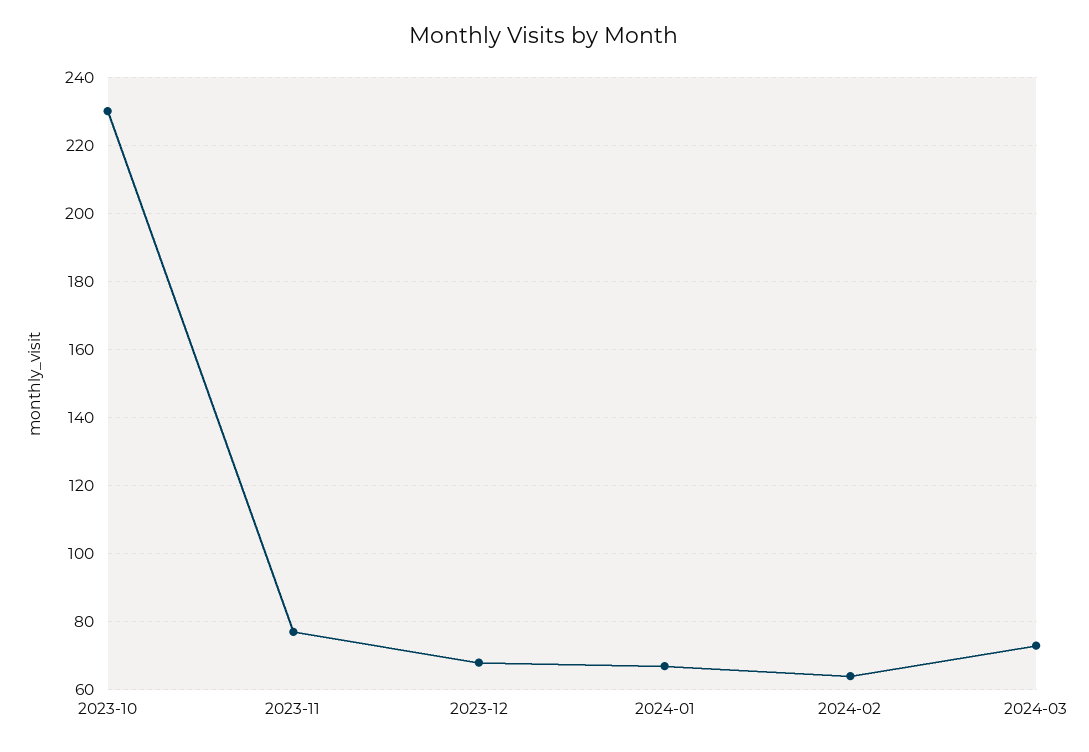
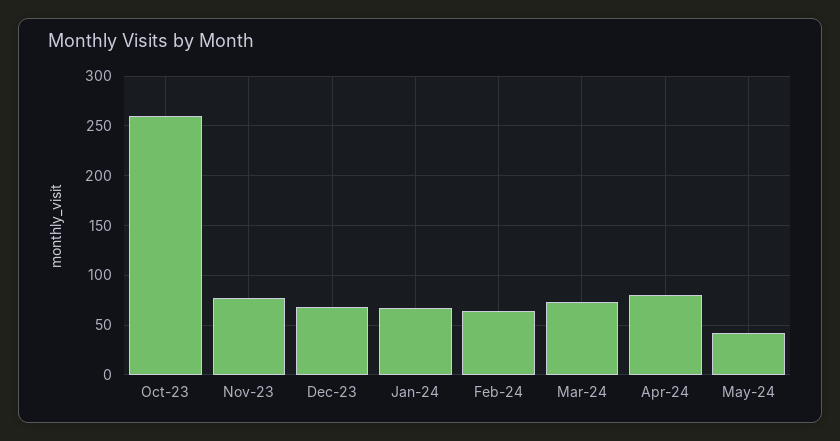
2023-10: 230 -> 260
Apr-24: none -> 80
May-24: none -> 40

